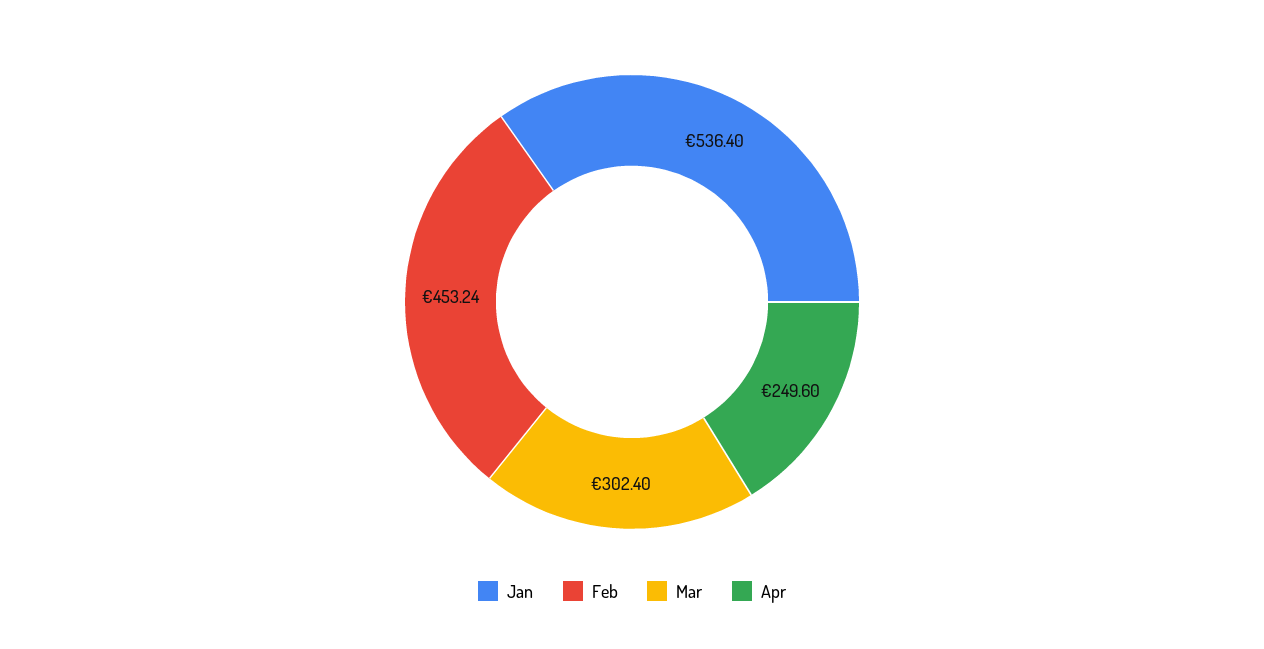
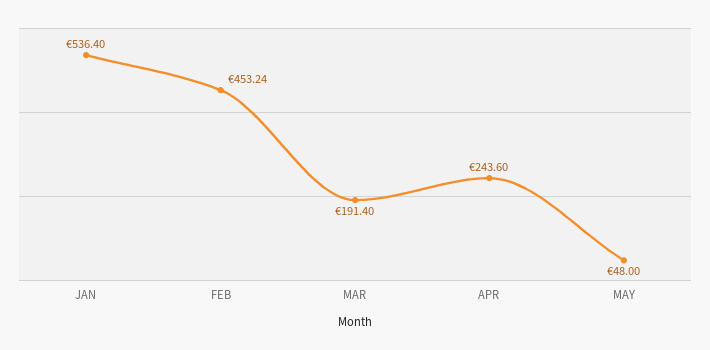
Mar: 302.4 -> 191.4
Apr: 249.6 -> 243.6
MAY: none -> 48

